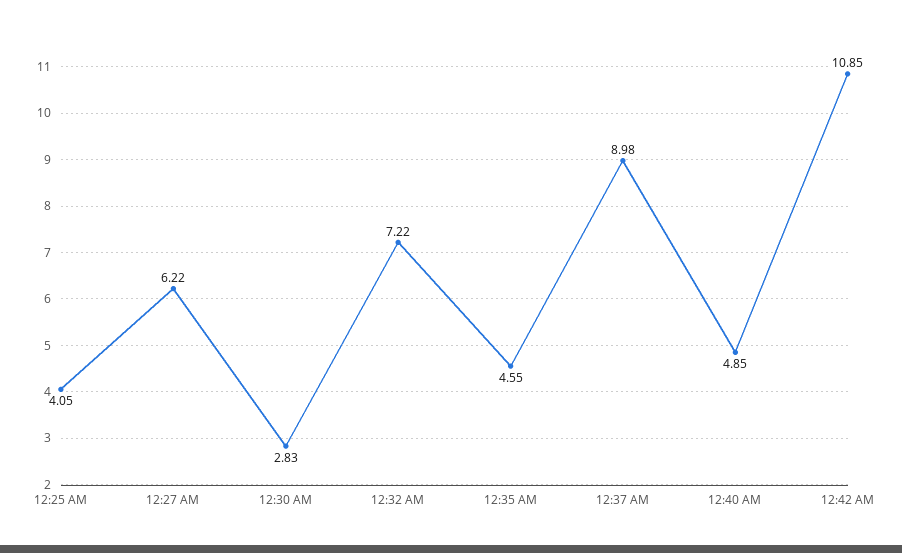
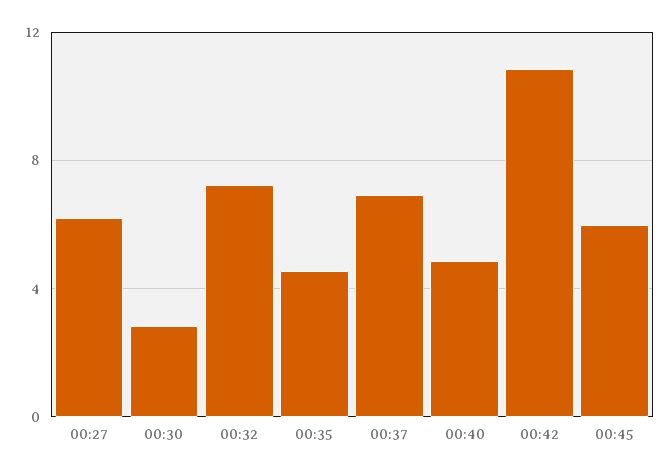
12:25 AM: 4.05 -> none
12:37 AM: 8.98 -> 7
00:45: none -> 6

